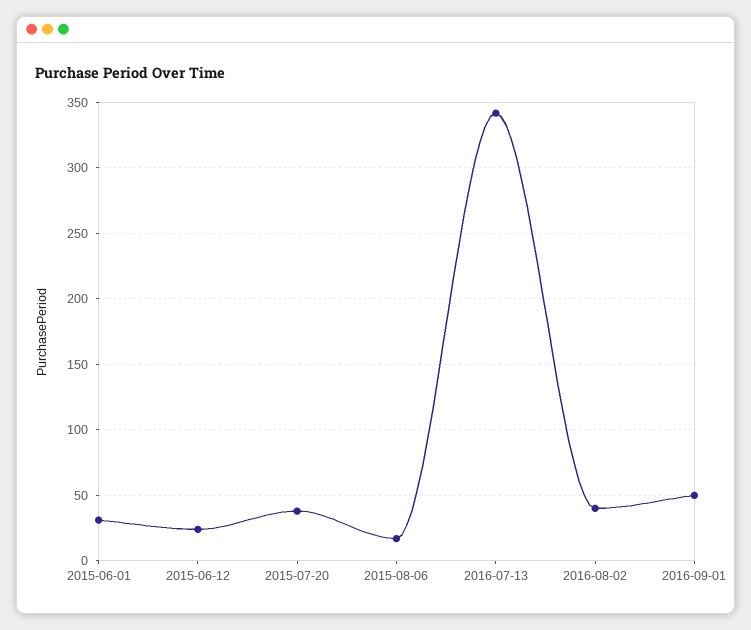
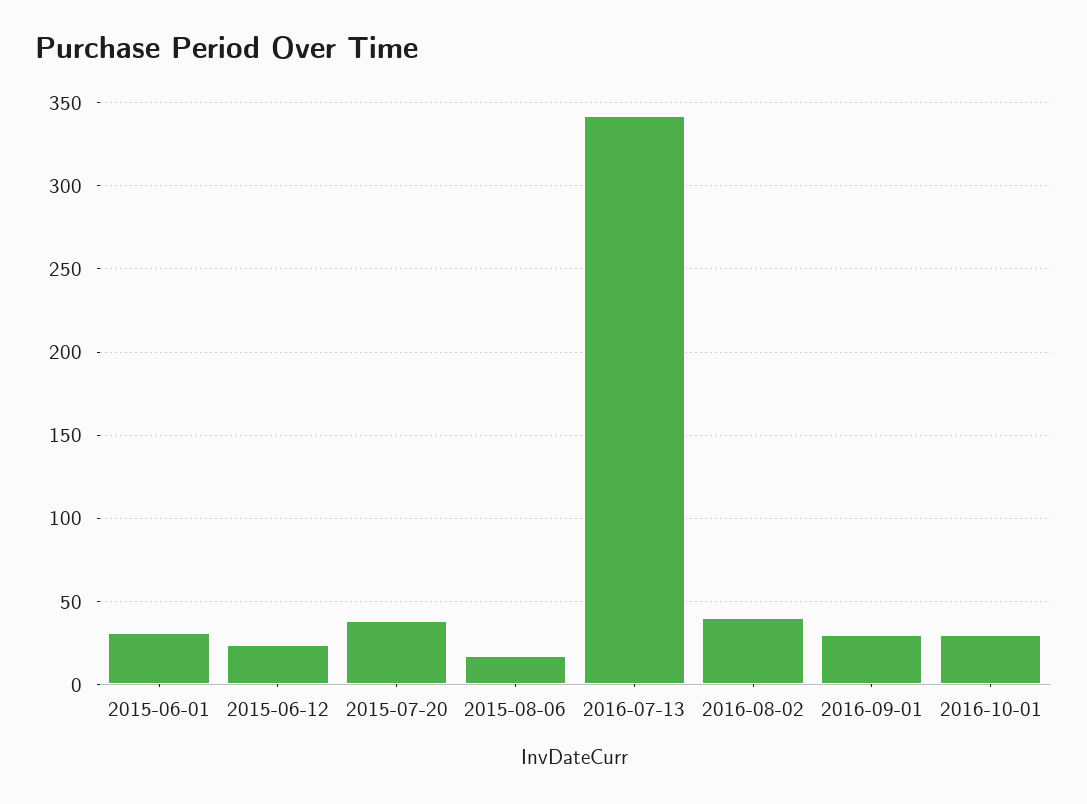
2016-09-01: 50 -> 30
2016-10-01: none -> 30

